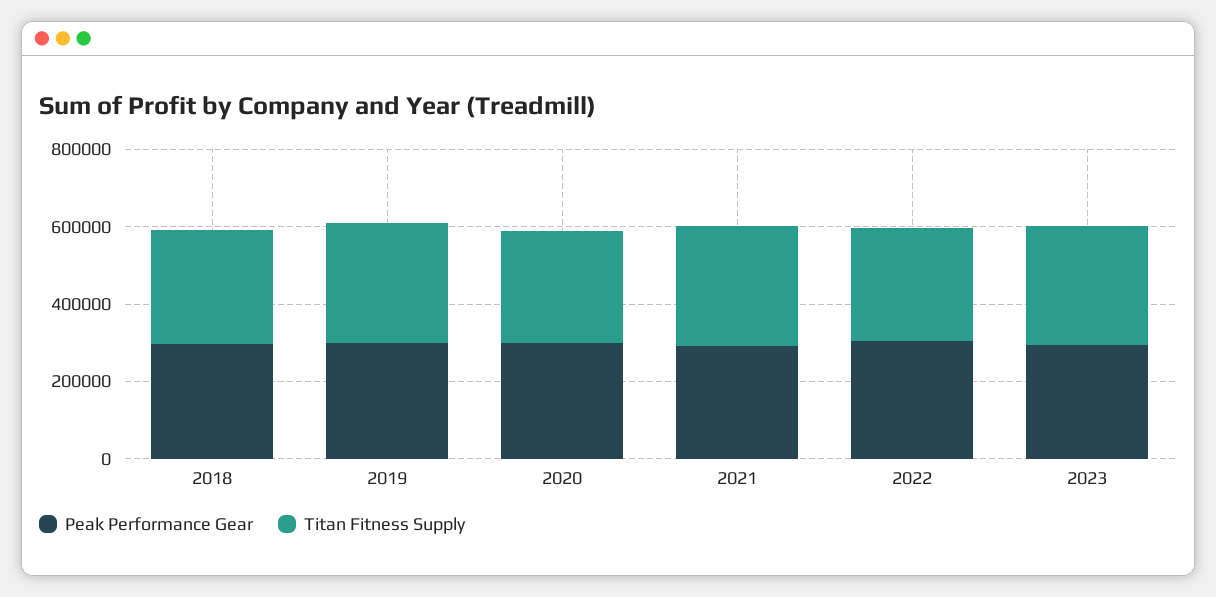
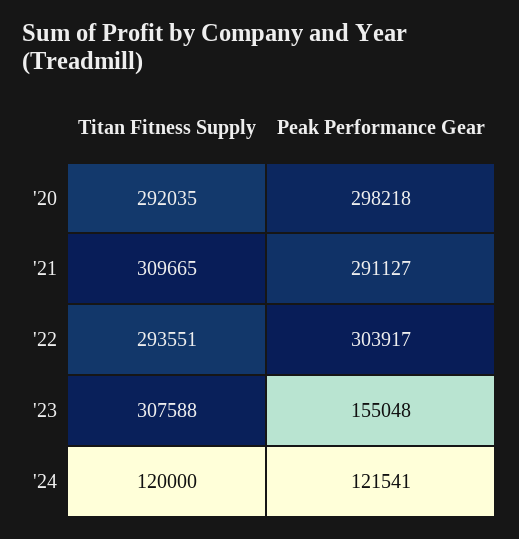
Peak Performance Gear, 2018: 300000 -> none
Titan Fitness Supply, 2018: 300000 -> none
Peak Performance Gear, 2019: 300000 -> none
Titan Fitness Supply, 2019: 300000 -> none
Peak Performance Gear, 2023: 300000 -> 155048
Titan Fitness Supply, '24: none -> 120000
Peak Performance Gear, '24: none -> 121541

